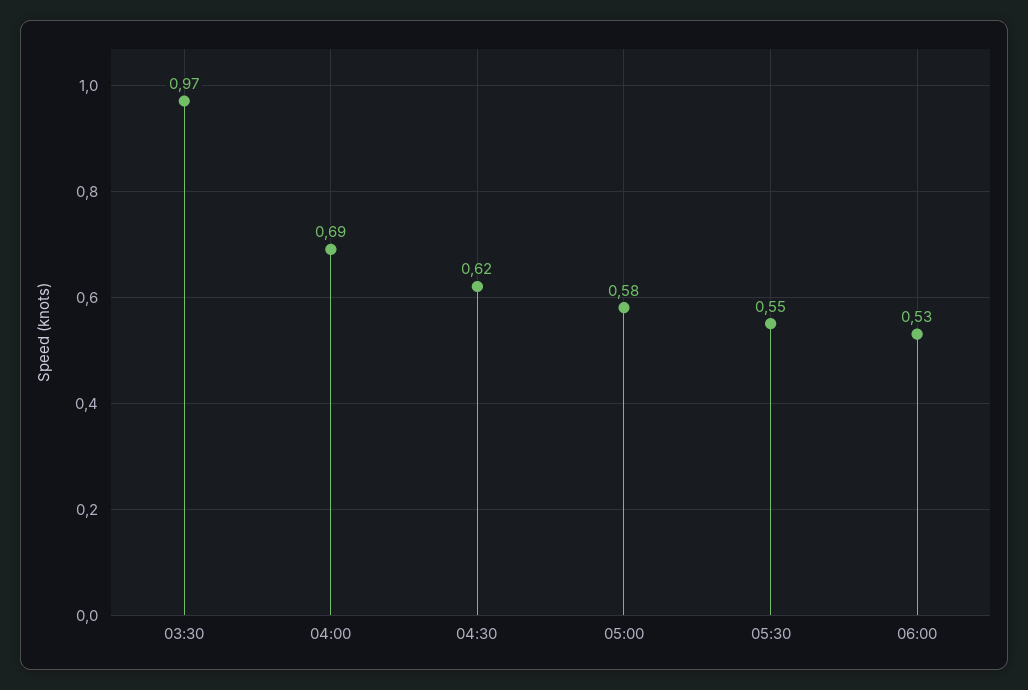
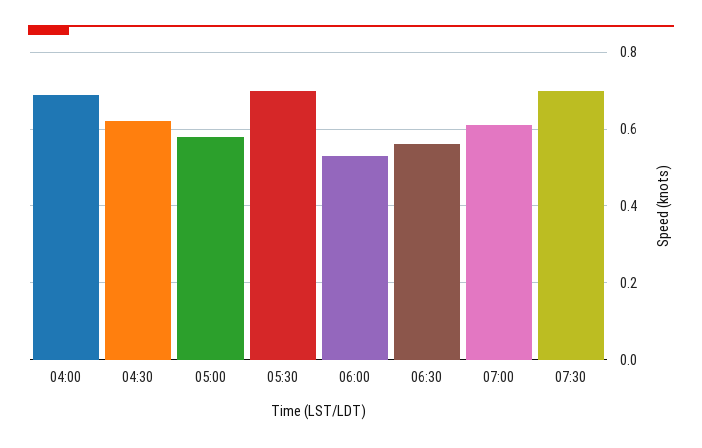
03:30: 0.97 -> none
05:30: 0.55 -> 0.7
06:30: none -> 0.55
07:00: none -> 0.6
07:30: none -> 0.7

